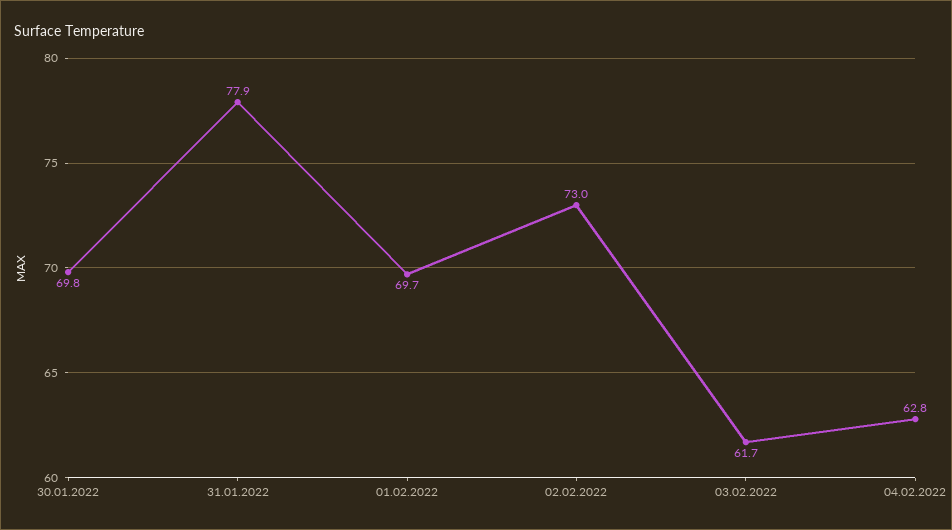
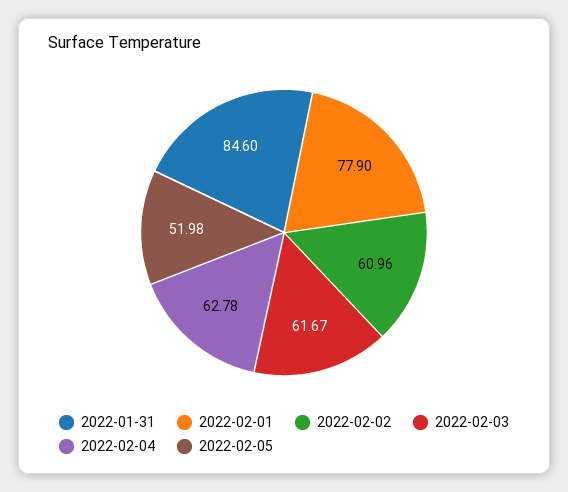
30.01.2022: 69.8 -> none
31.01.2022: 77.9 -> 84.6
01.02.2022: 69.7 -> 77.9
02.02.2022: 73 -> 60.96
2022-02-05: none -> 51.98

